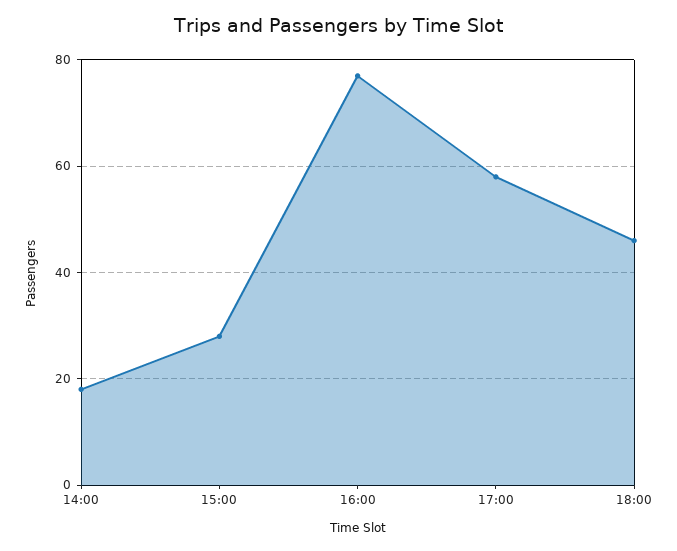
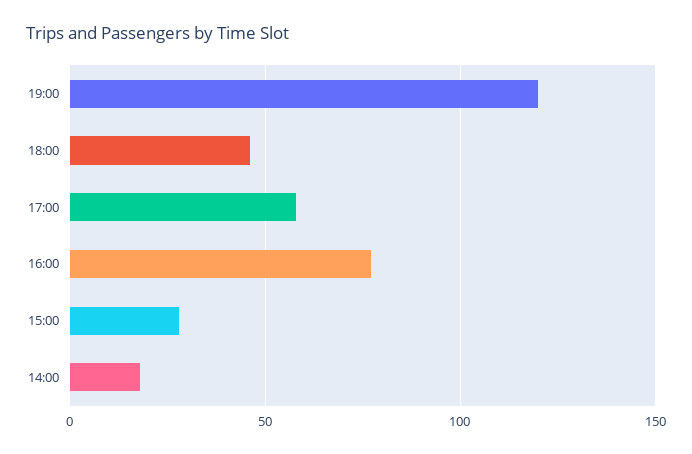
19:00: none -> 120

